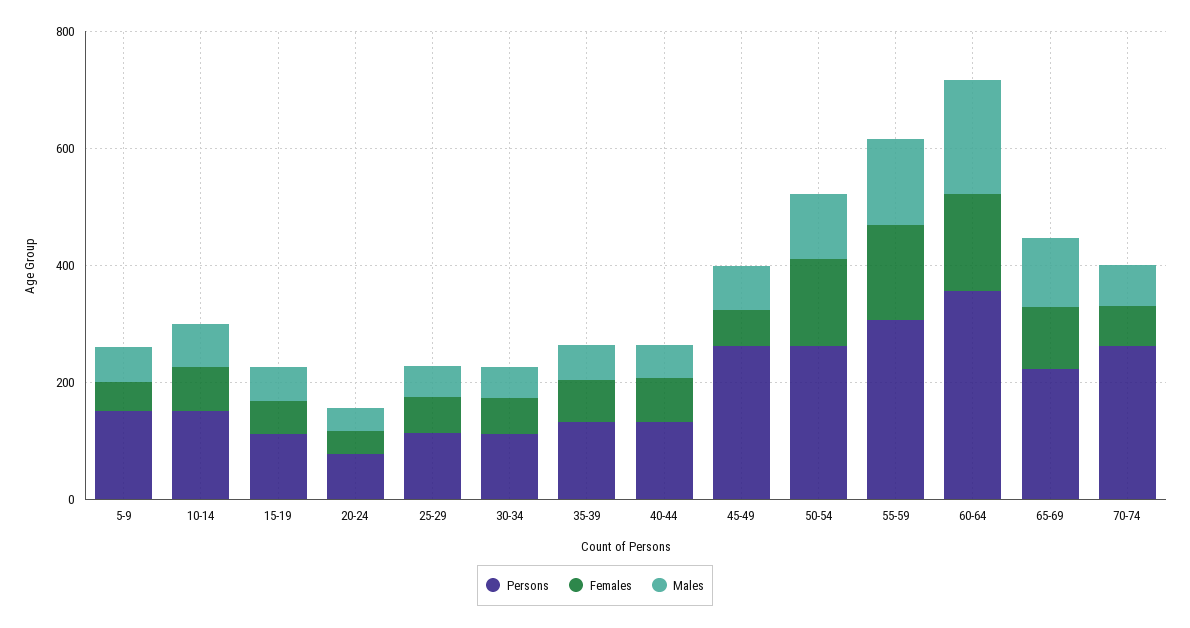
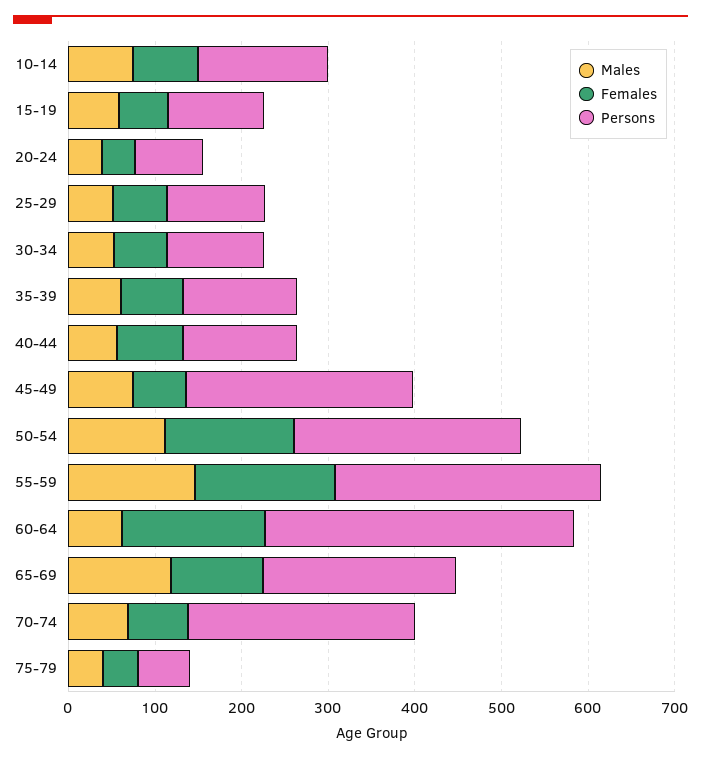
Persons, 5-9: 150 -> none
Females, 5-9: 50 -> none
Males, 5-9: 50 -> none
Males, 60-64: 200 -> 60
Males, 75-79: none -> 40
Females, 75-79: none -> 40
Persons, 75-79: none -> 60

